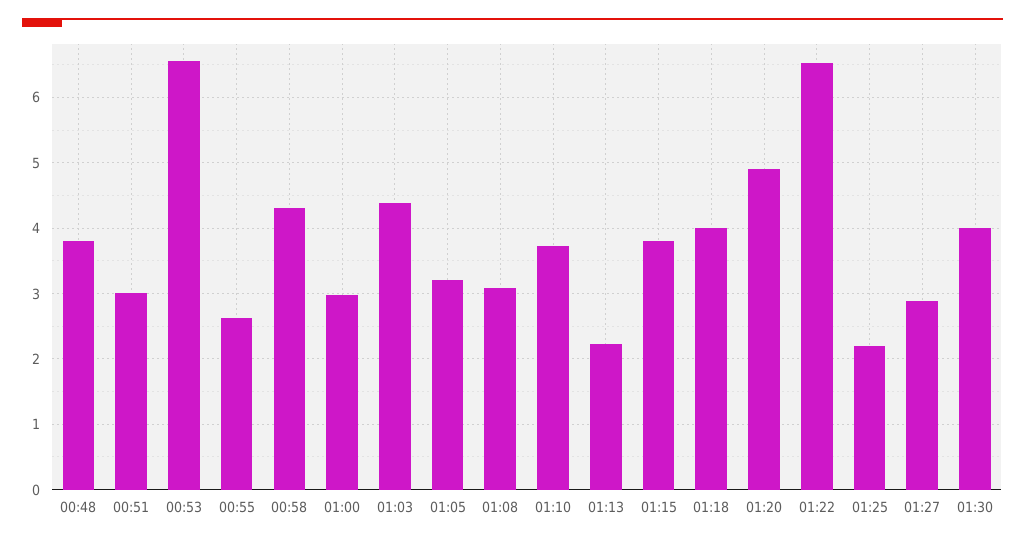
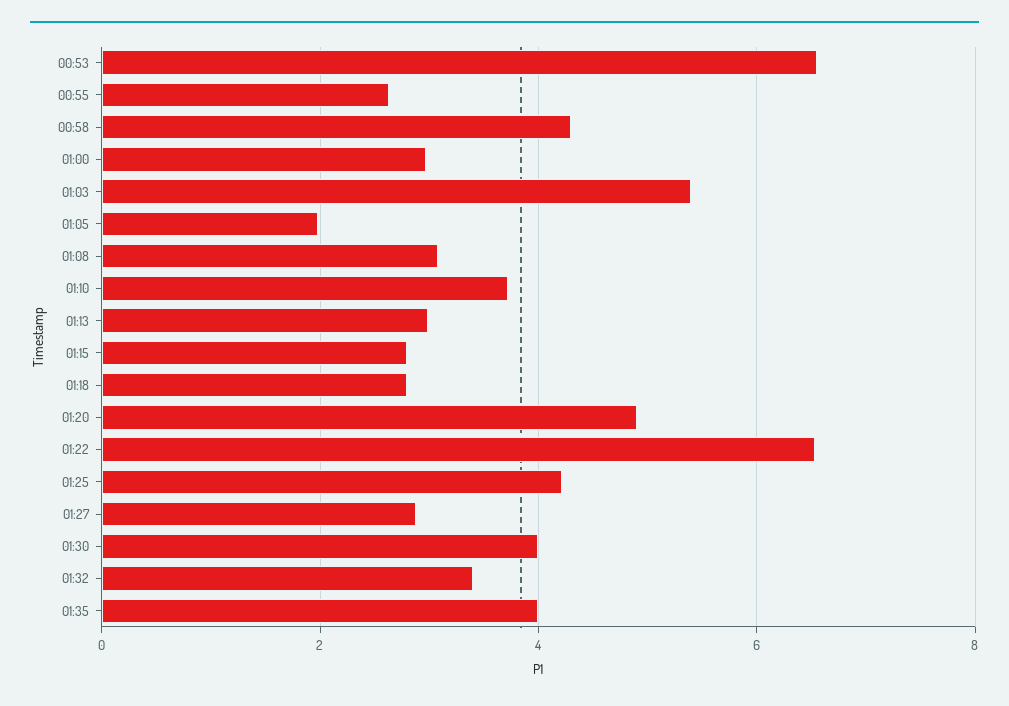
00:48: 3.8 -> none
00:51: 3 -> none
01:03: 4.4 -> 5.4
01:05: 3.2 -> 2
01:13: 2.2 -> 3
01:15: 3.8 -> 2.8
01:18: 4 -> 2.8
01:25: 2.2 -> 4.2
01:32: none -> 3.4
01:35: none -> 4

